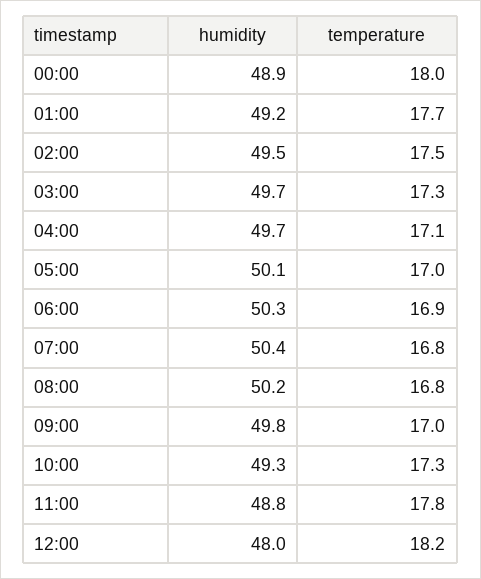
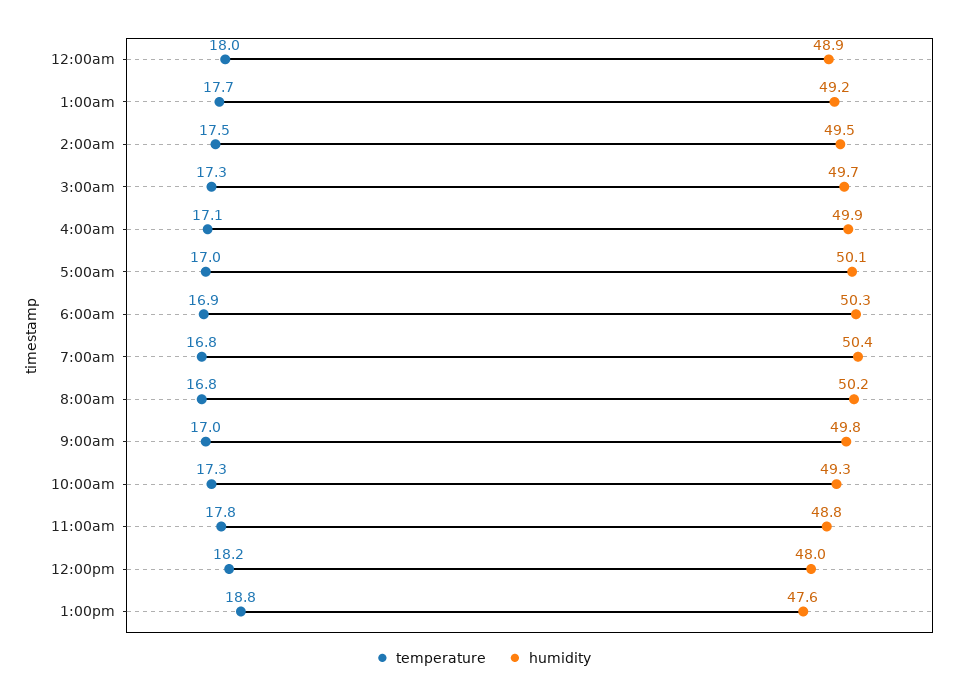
humidity, 04:00: 49.7 -> 49.9
temperature, 1:00pm: none -> 18.8
humidity, 1:00pm: none -> 47.6

